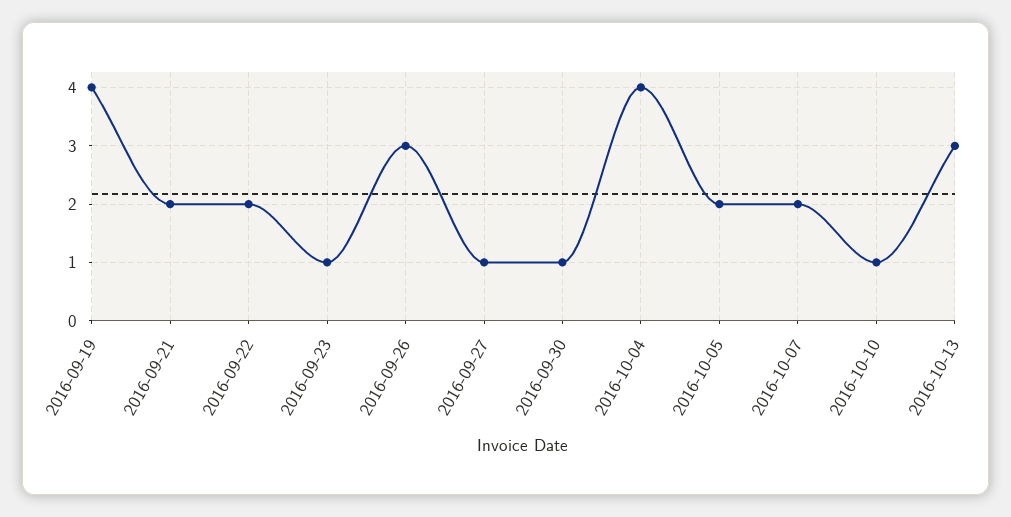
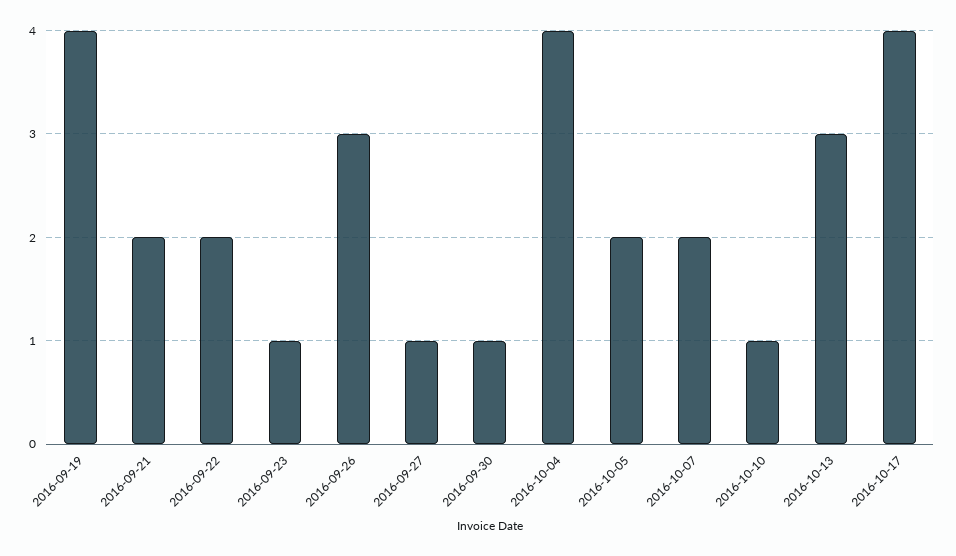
2016-10-17: none -> 4

